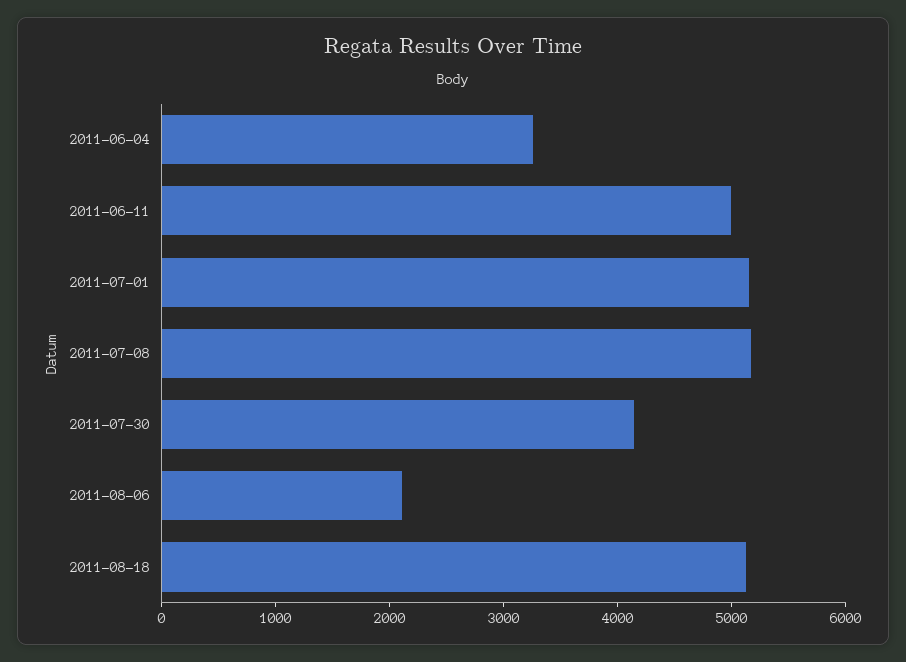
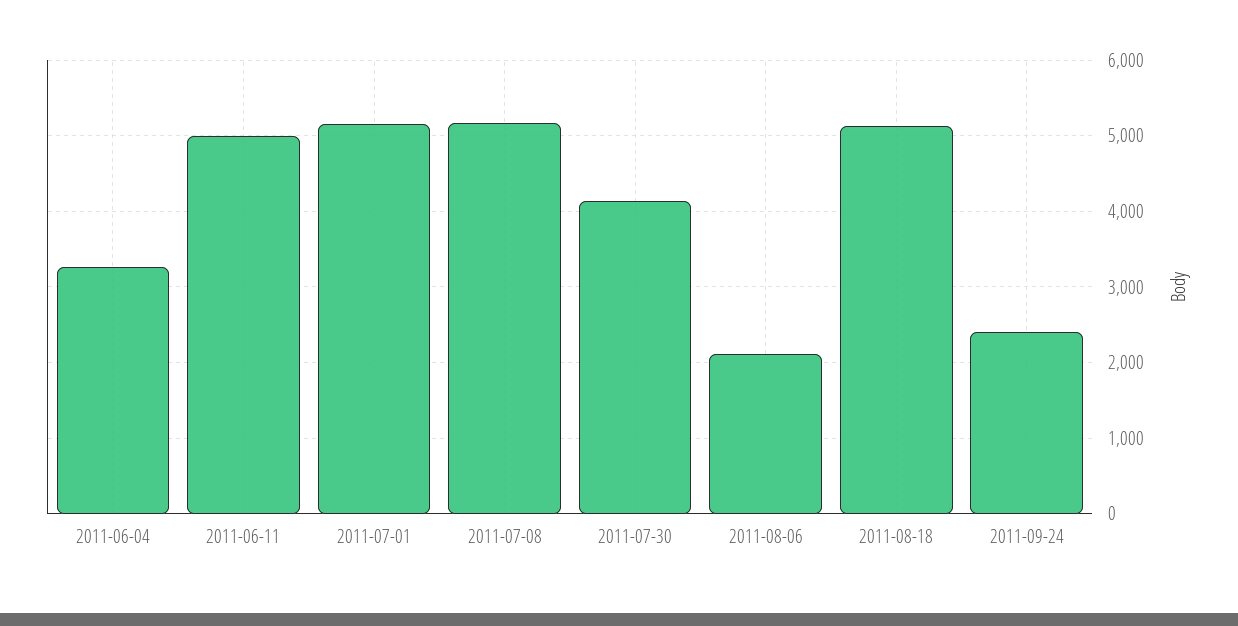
2011-09-24: none -> 2400

